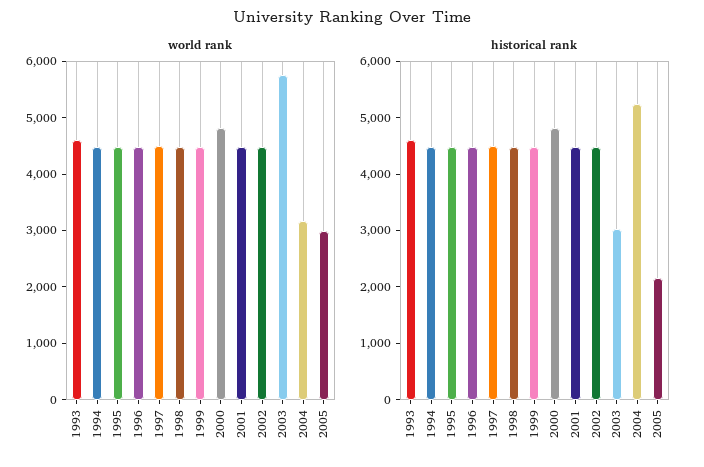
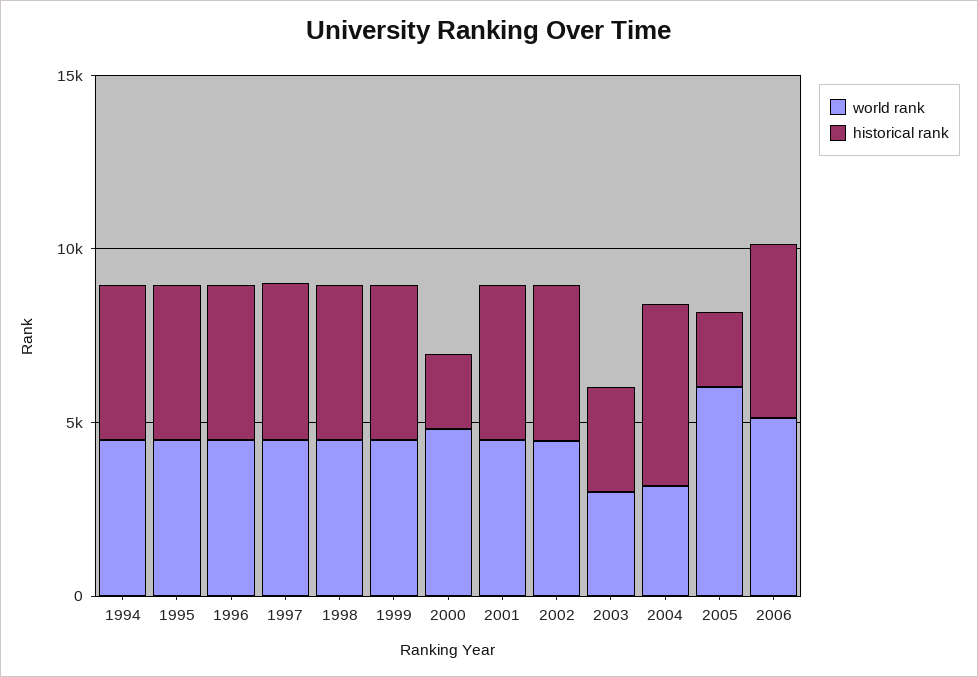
world rank, 1993: 4600 -> none
world rank, 2003: 5800 -> 3000
world rank, 2005: 3000 -> 6000
historical rank, 1993: 4600 -> none
historical rank, 2000: 4800 -> 2000
world rank, 2006: none -> 5000
historical rank, 2006: none -> 5000

